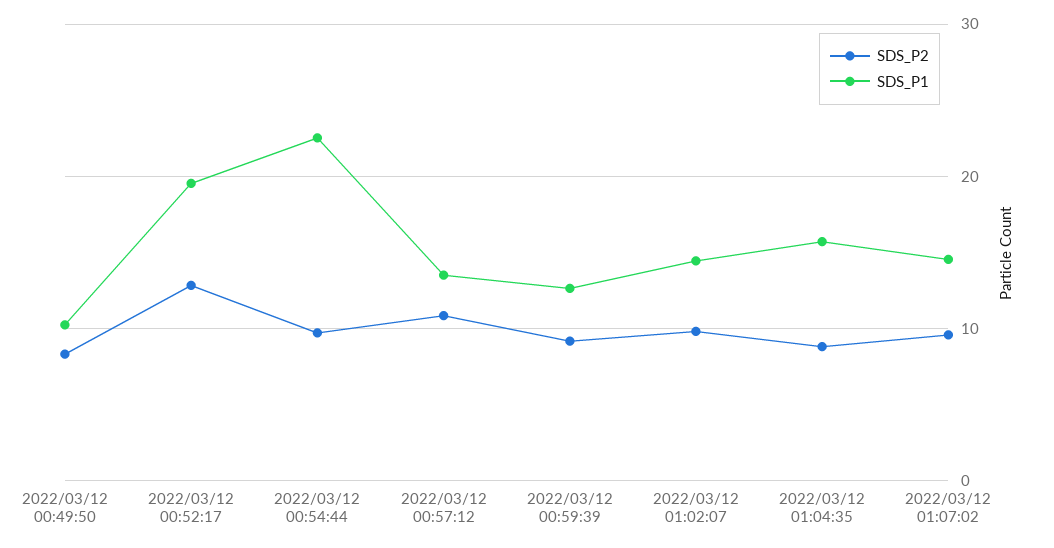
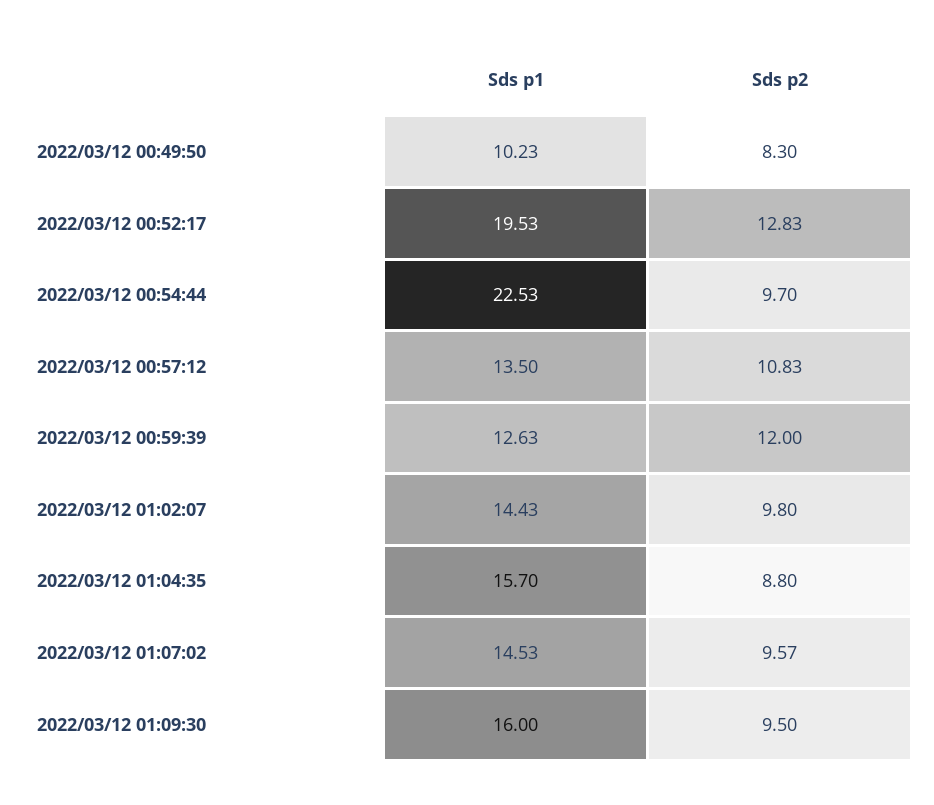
SDS_P2, 2022/03/12 00:59:39: 9 -> 12
SDS_P1, 2022/03/12 01:09:30: none -> 16
SDS_P2, 2022/03/12 01:09:30: none -> 9.5

